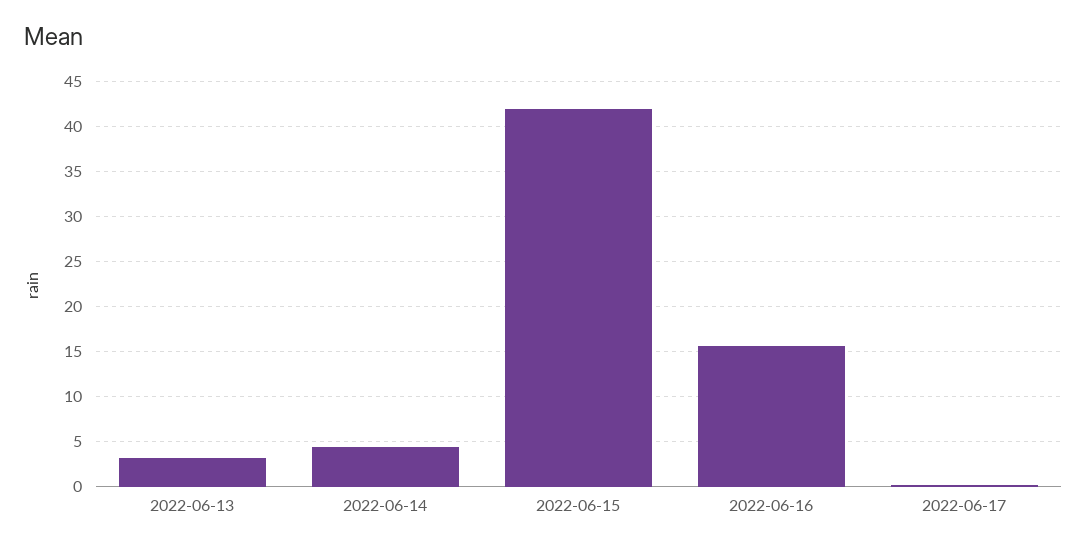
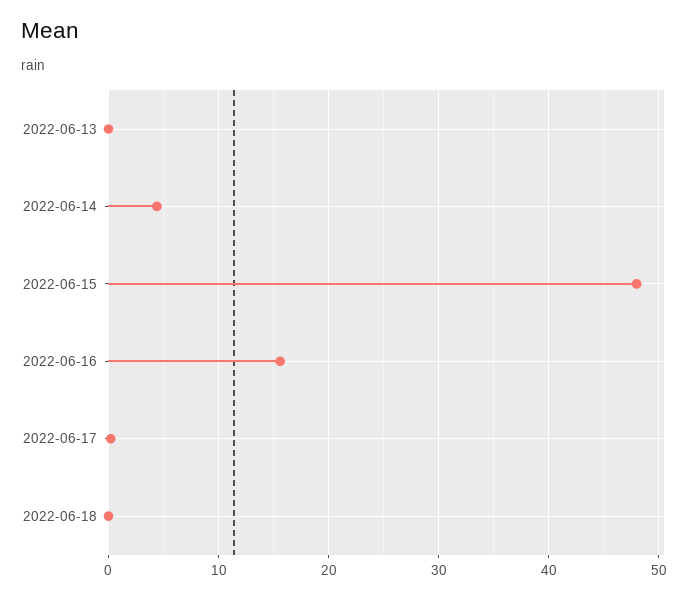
2022-06-13: 3 -> 0
2022-06-15: 42 -> 48
2022-06-18: none -> 0

